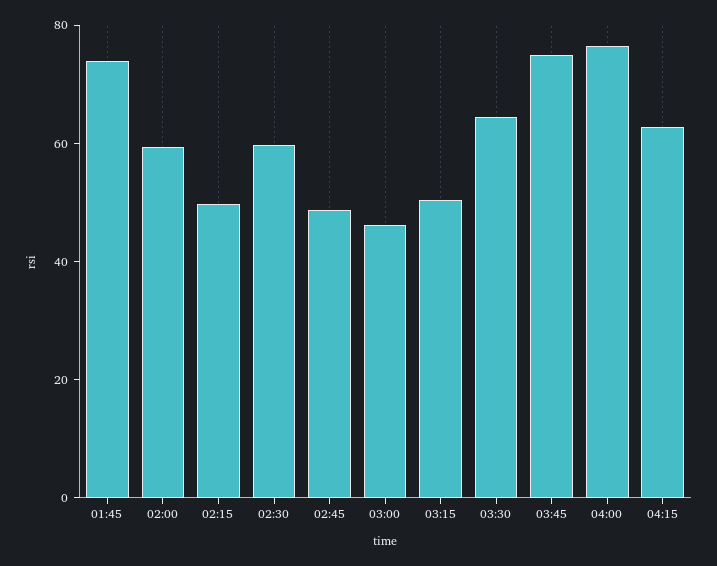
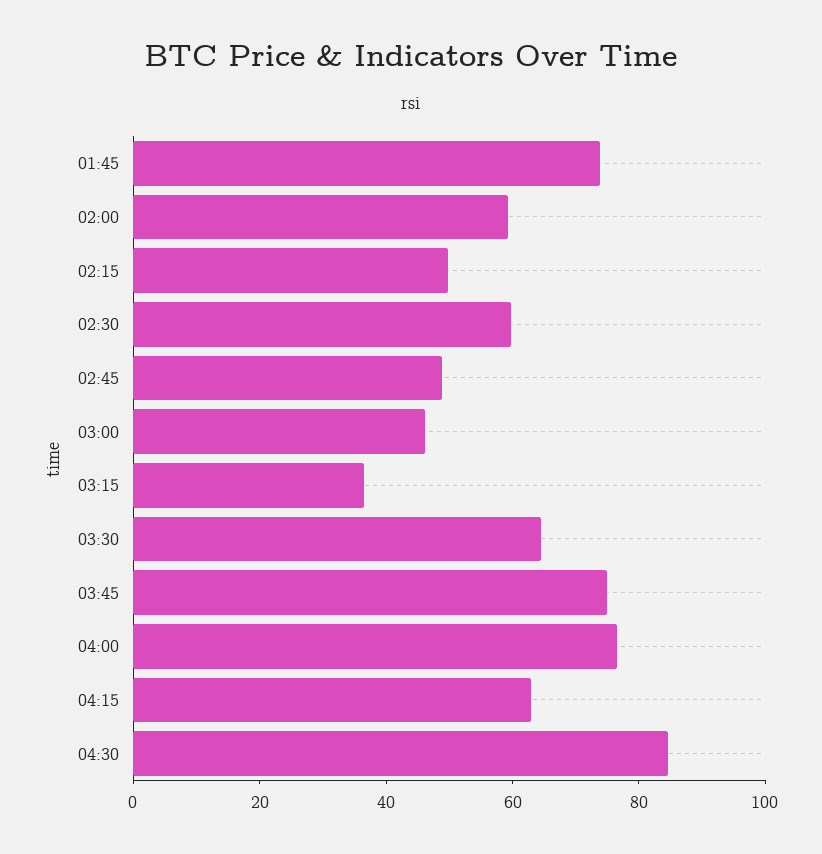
03:15: 50 -> 35
04:30: none -> 85

